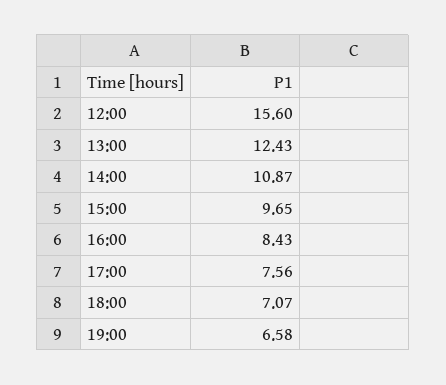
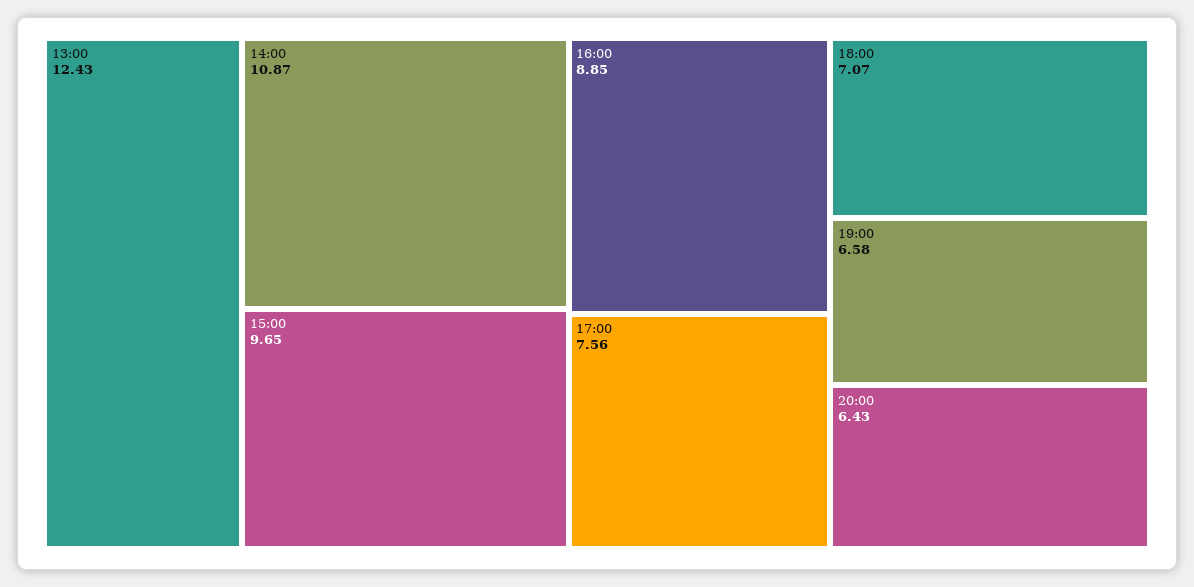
12:00: 15.6 -> none
16:00: 8.43 -> 8.85
20:00: none -> 6.43

